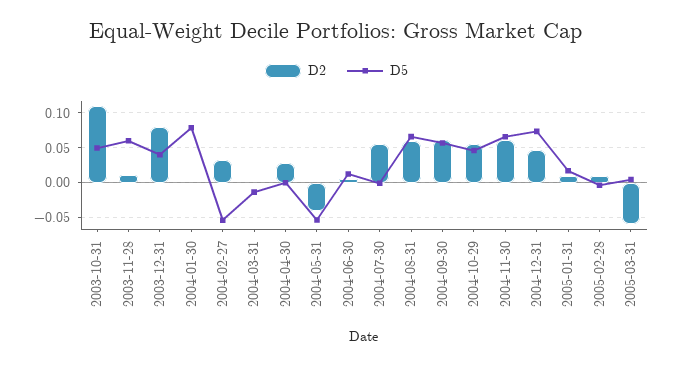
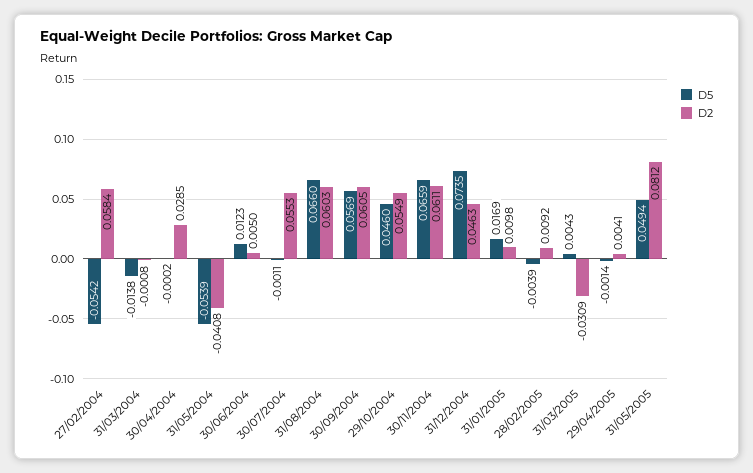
D2, 2003-10-31: 0.11 -> none
D5, 2003-10-31: 0.05 -> none
D2, 2003-11-28: 0.01 -> none
D5, 2003-11-28: 0.06 -> none
D2, 2003-12-31: 0.08 -> none
D5, 2003-12-31: 0.04 -> none
D2, 2004-01-30: 0 -> none
D5, 2004-01-30: 0.08 -> none
D2, 2004-02-27: 0.03 -> 0.0584
D2, 2005-03-31: -0.06 -> -0.0309
D5, 29/04/2005: none -> -0.0014
D2, 29/04/2005: none -> 0.0041
D5, 31/05/2005: none -> 0.0494
D2, 31/05/2005: none -> 0.0812

